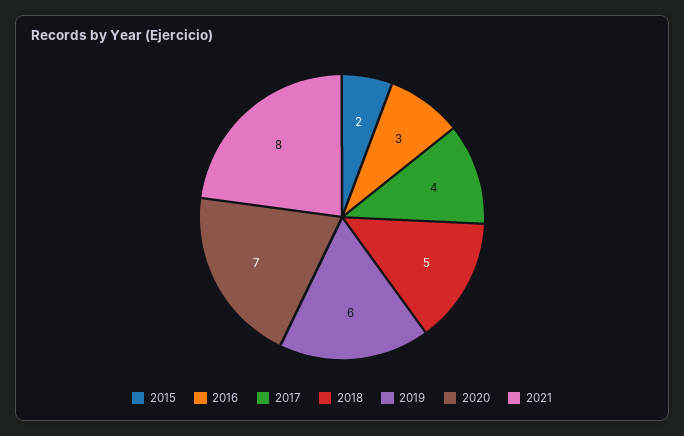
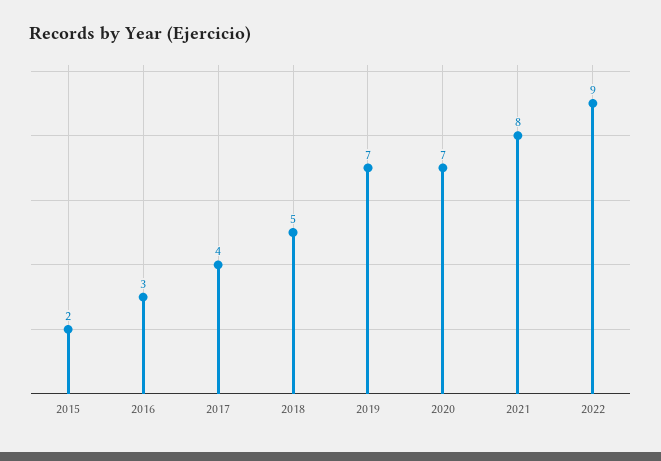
2019: 6 -> 7
2022: none -> 9

